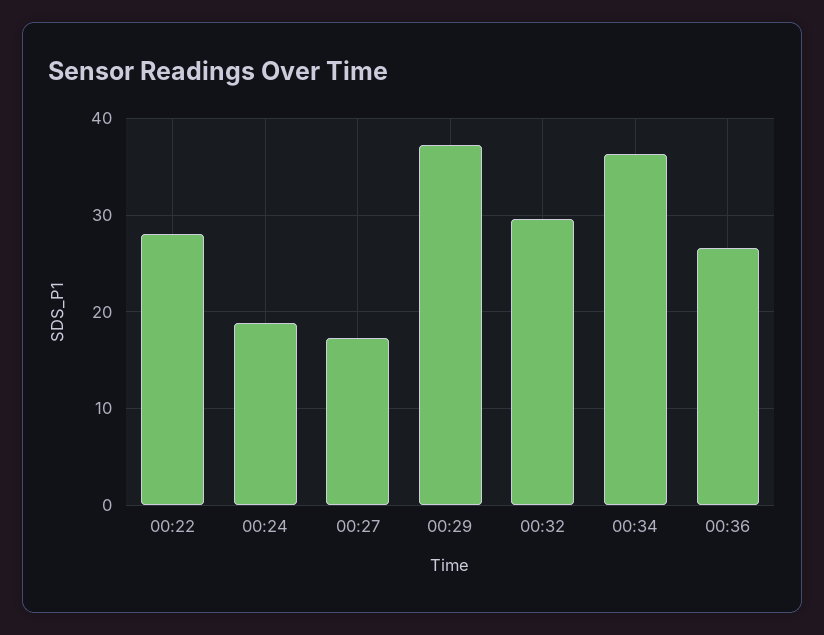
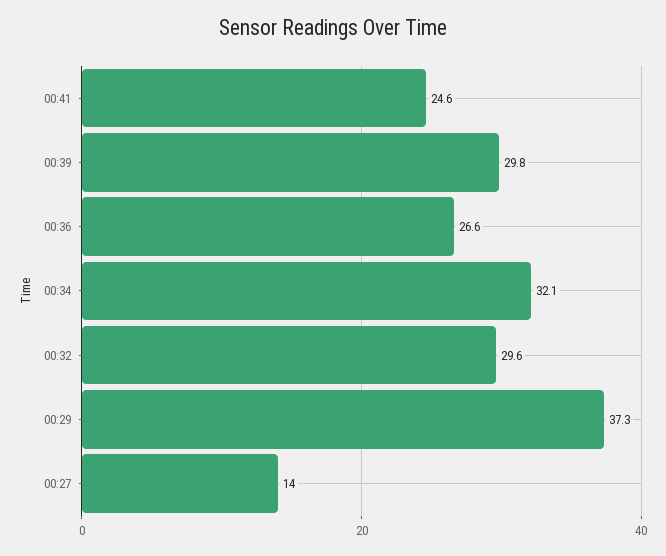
00:22: 28 -> none
00:24: 19 -> none
00:27: 17 -> 14
00:34: 36 -> 32.1
00:41: none -> 24.6
00:39: none -> 29.8

